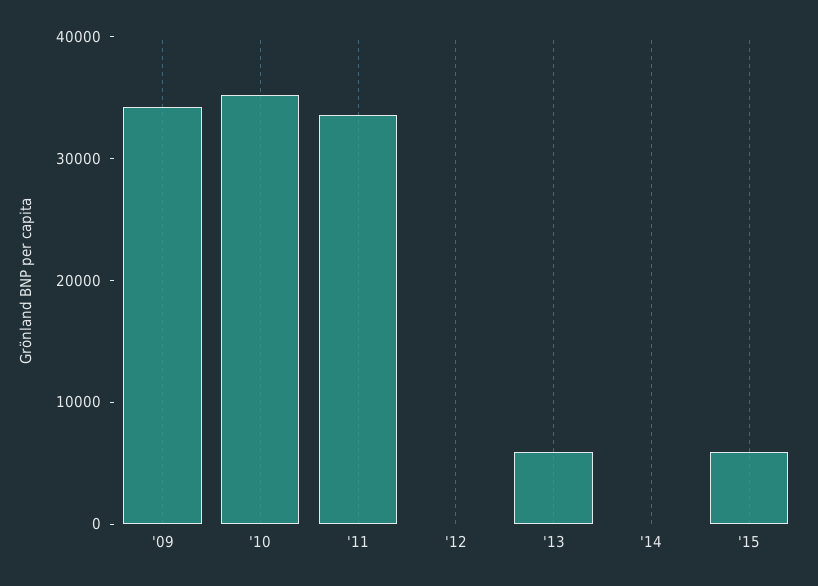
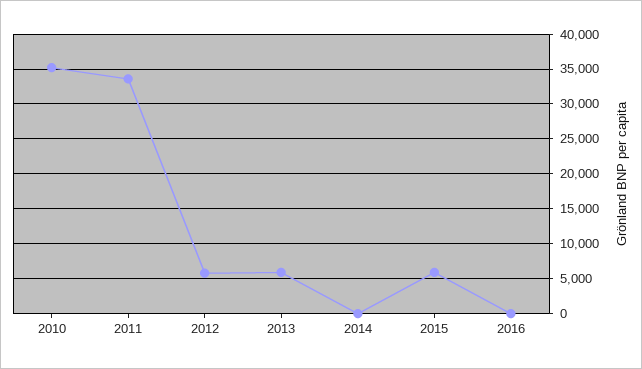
'09: 34000 -> none
'12: 0 -> 6000
2016: none -> 0

